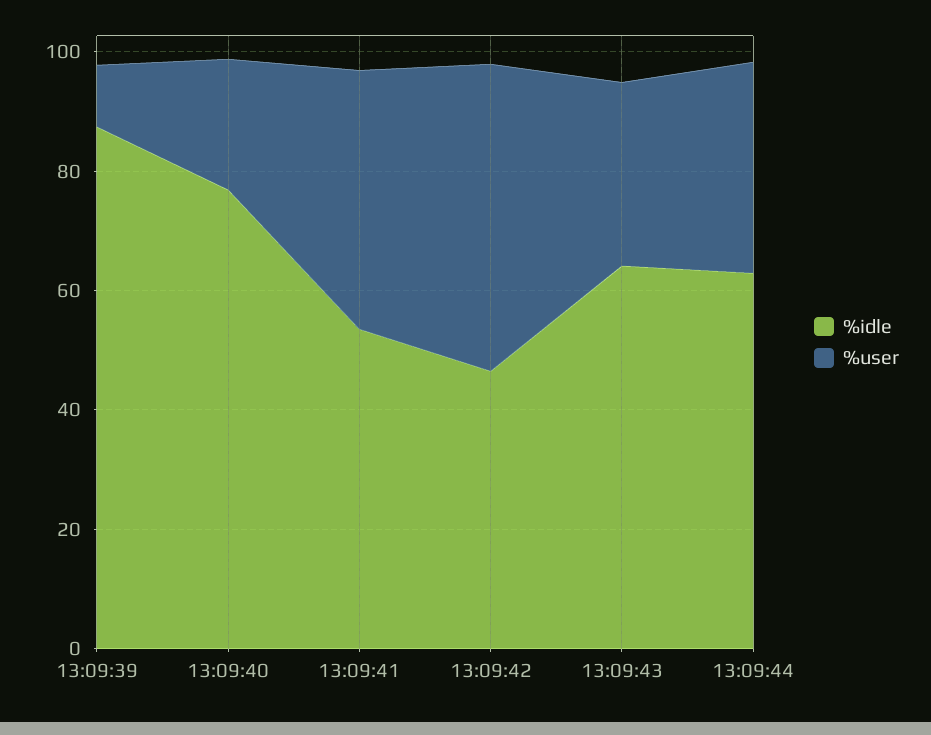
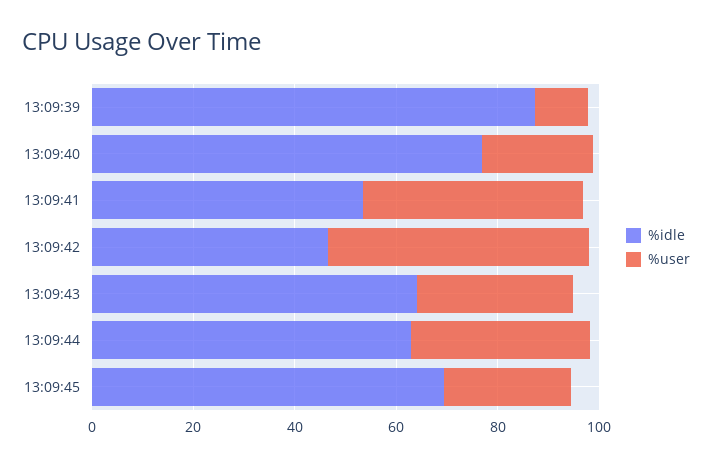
%idle, 13:09:45: none -> 70
%user, 13:09:45: none -> 25

